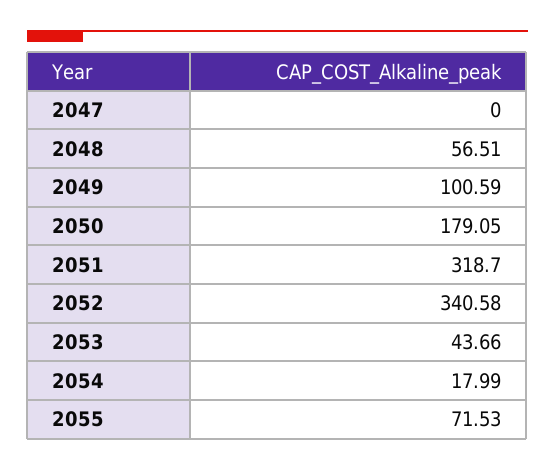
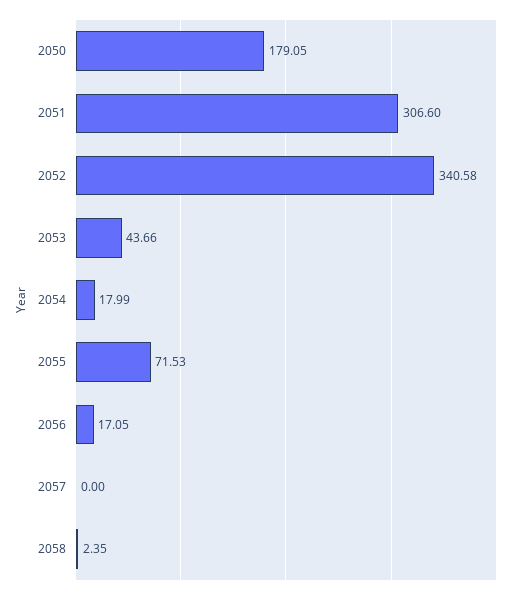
2047: 0 -> none
2048: 56.51 -> none
2049: 100.59 -> none
2051: 318.7 -> 306.6
2056: none -> 17.05
2057: none -> 0
2058: none -> 2.35

